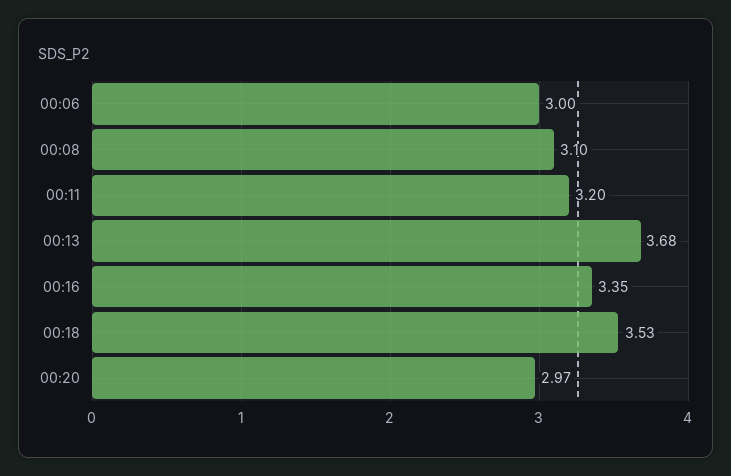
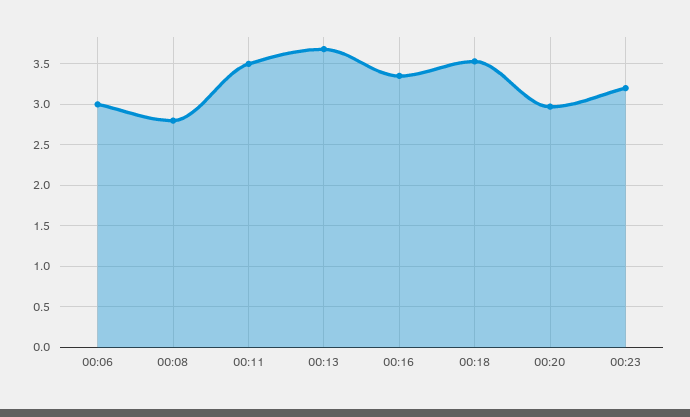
00:08: 3.1 -> 2.8
00:11: 3.2 -> 3.5
00:23: none -> 3.2

